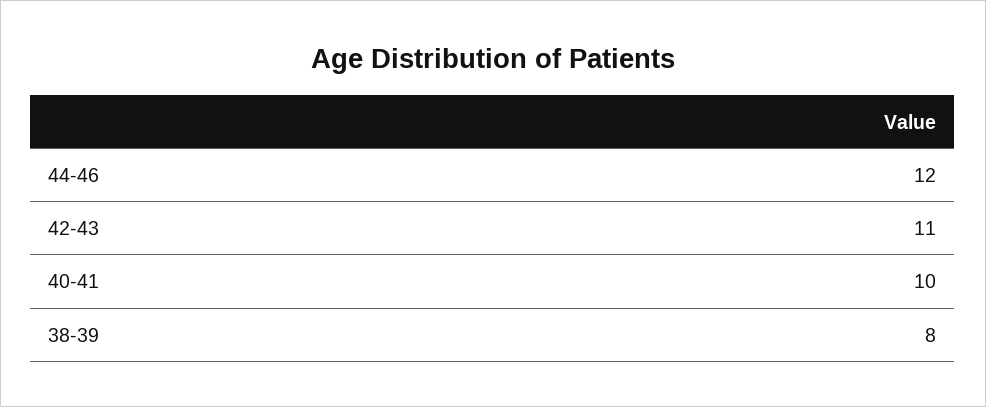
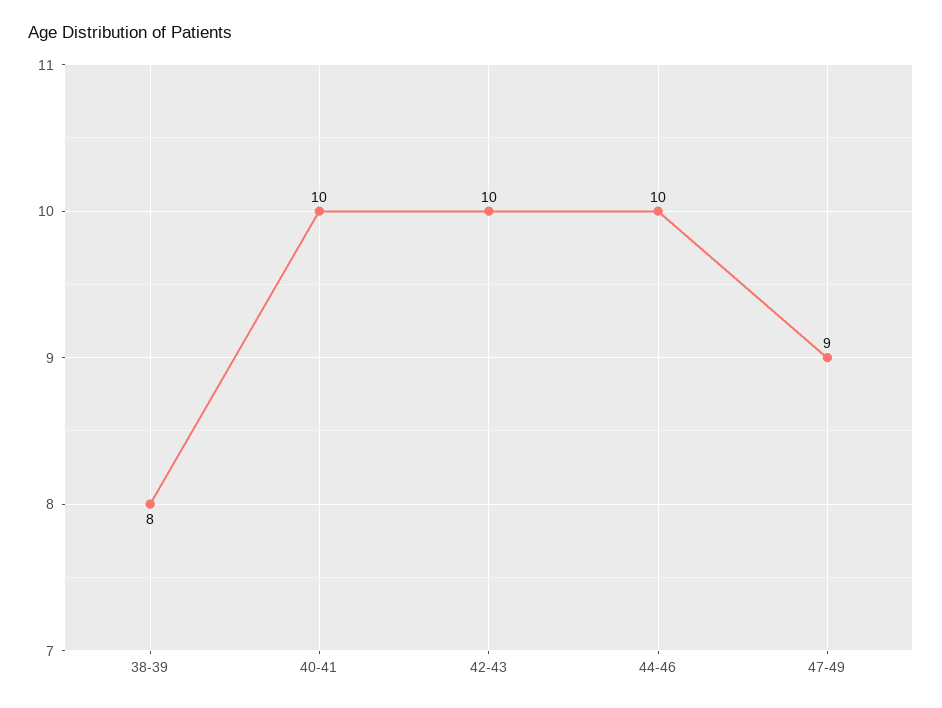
44-46: 12 -> 10
42-43: 11 -> 10
47-49: none -> 9

